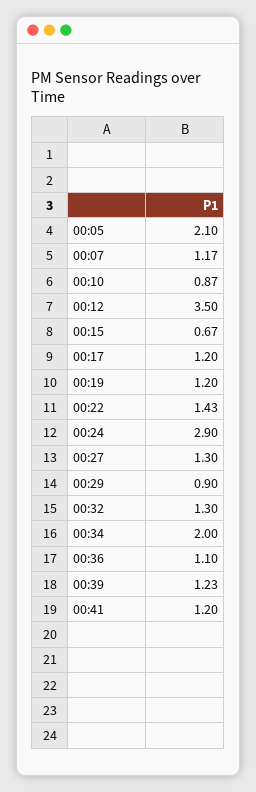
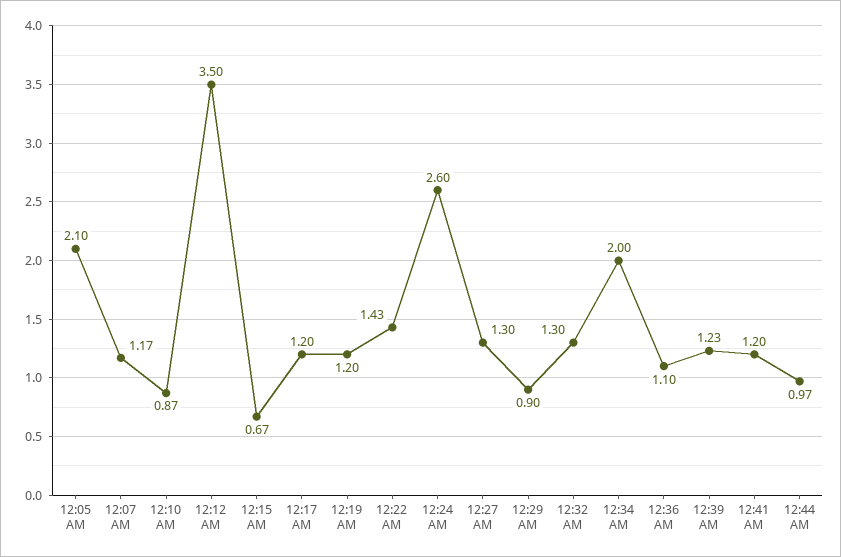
00:24: 2.9 -> 2.6
12:44 AM: none -> 0.97

